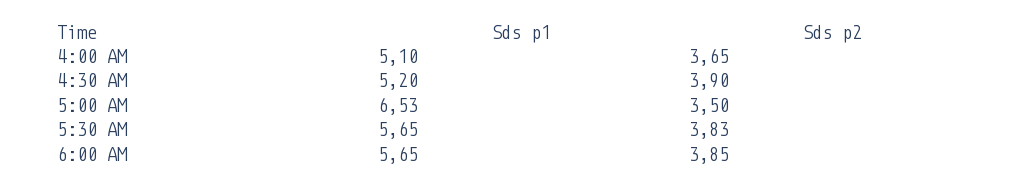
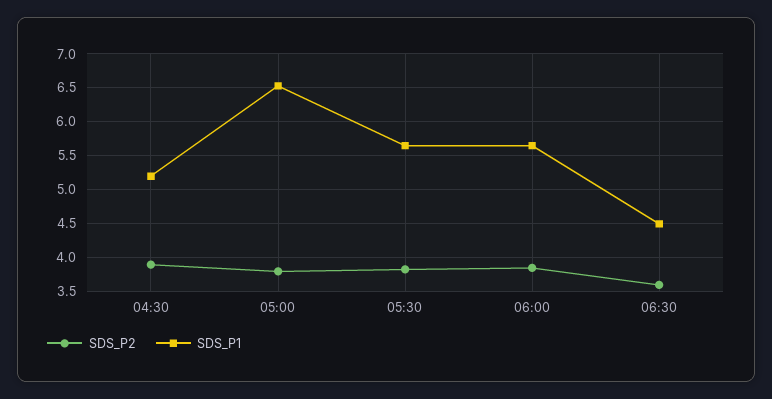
Sds p1, 4:00 AM: 5.1 -> none
Sds p2, 4:00 AM: 3.65 -> none
Sds p2, 5:00 AM: 3.5 -> 3.8
Sds p2, 06:30: none -> 3.6
Sds p1, 06:30: none -> 4.5

